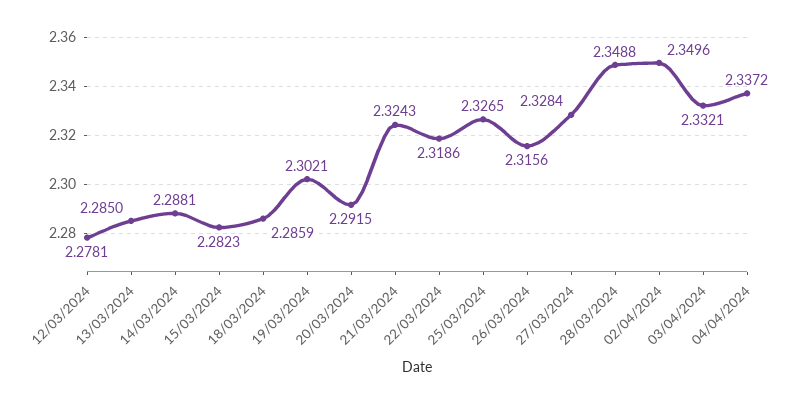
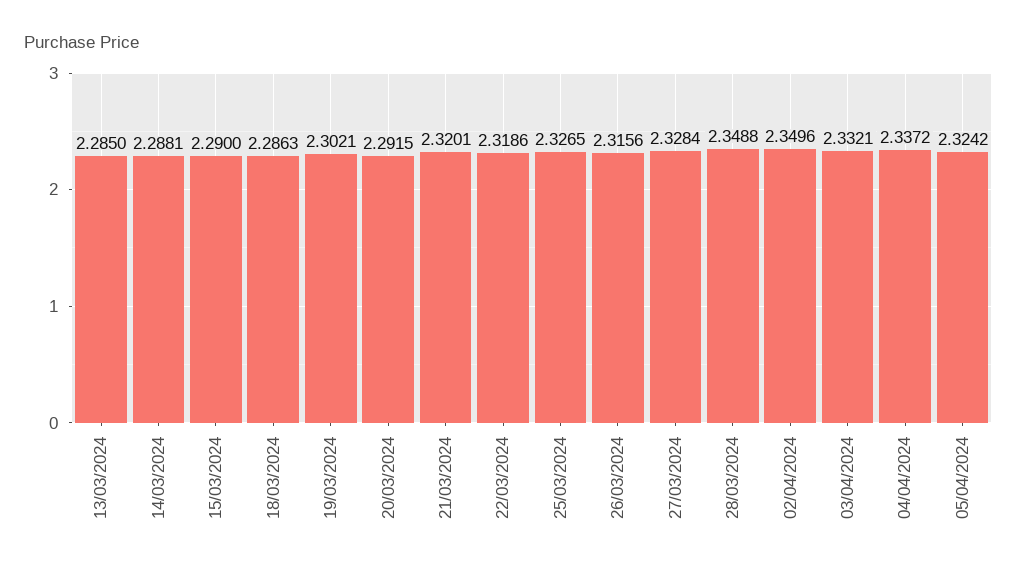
12/03/2024: 2.2781 -> none
15/03/2024: 2.2823 -> 2.29
18/03/2024: 2.2859 -> 2.2863
21/03/2024: 2.3243 -> 2.3201
05/04/2024: none -> 2.3242

